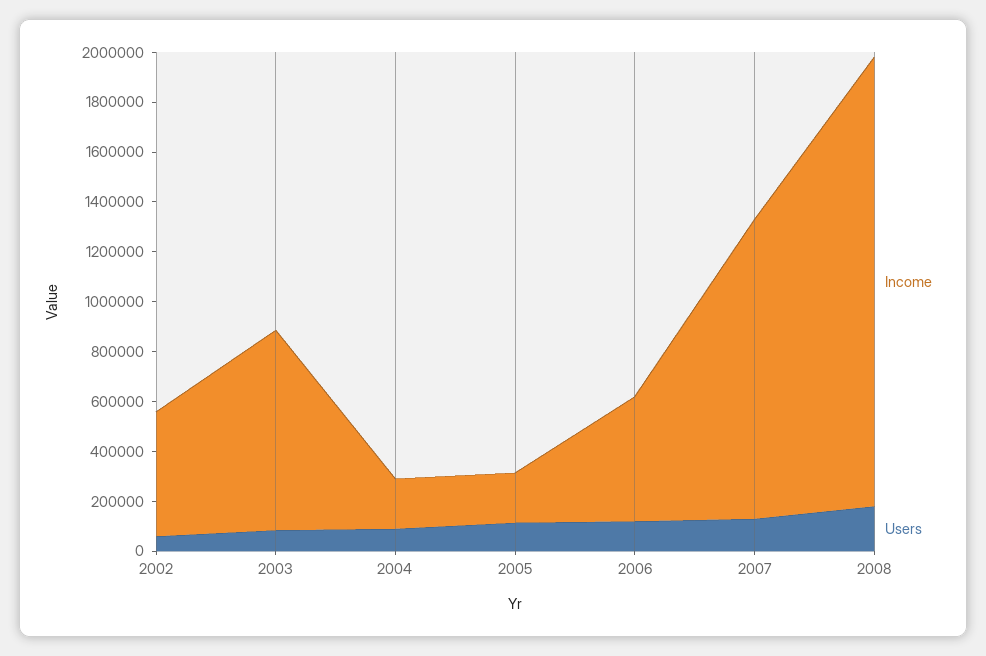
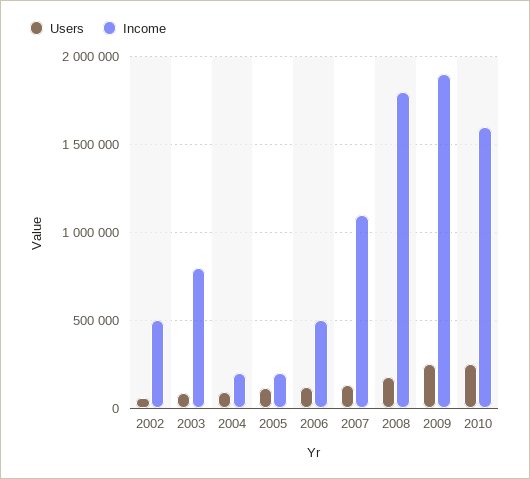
Income, 2007: 1200000 -> 1100000
Users, 2009: none -> 250000
Income, 2009: none -> 1900000
Users, 2010: none -> 250000
Income, 2010: none -> 1600000

